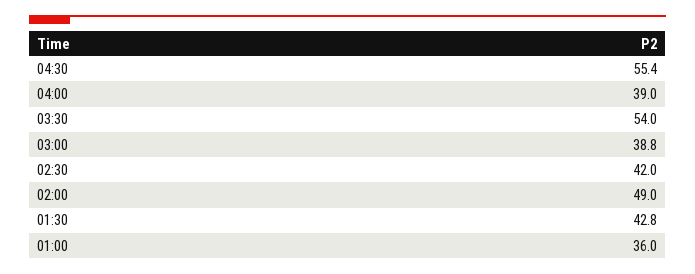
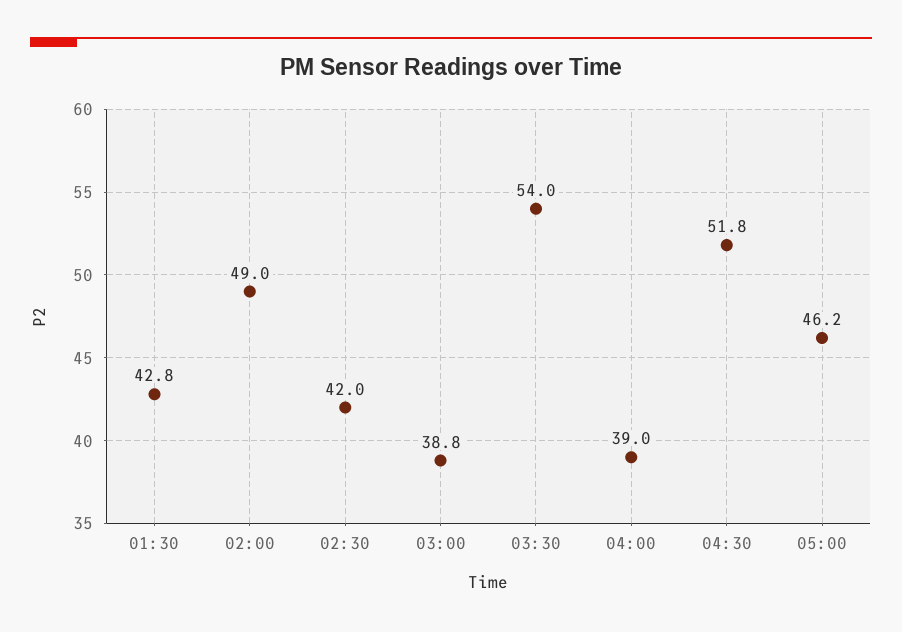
04:30: 55.4 -> 51.8
01:00: 36 -> none
05:00: none -> 46.2

